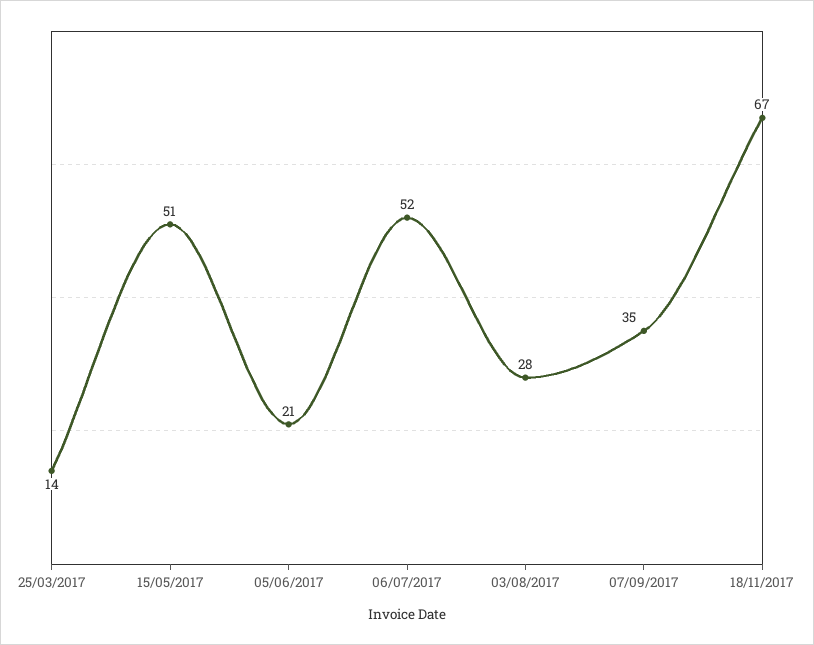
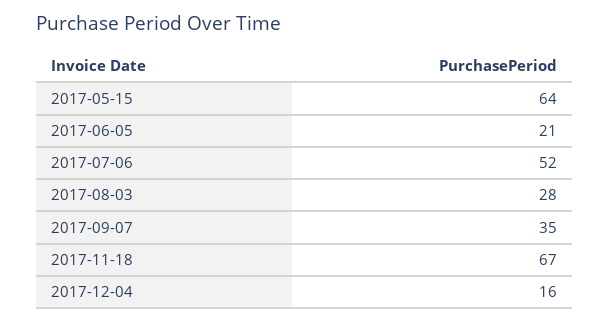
25/03/2017: 14 -> none
15/05/2017: 51 -> 64
2017-12-04: none -> 16

